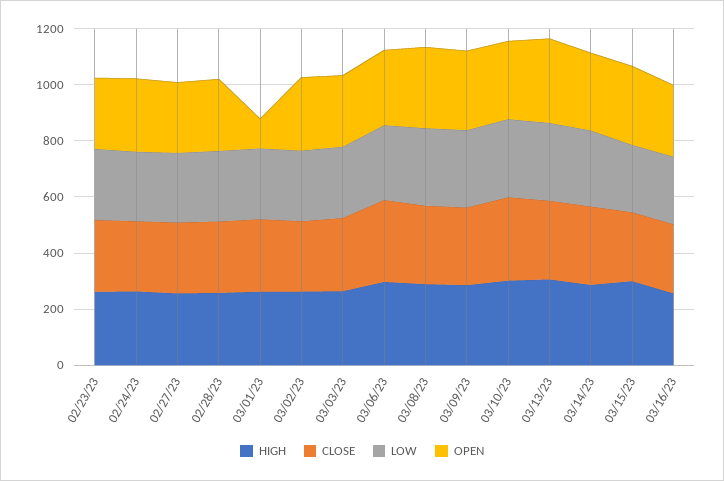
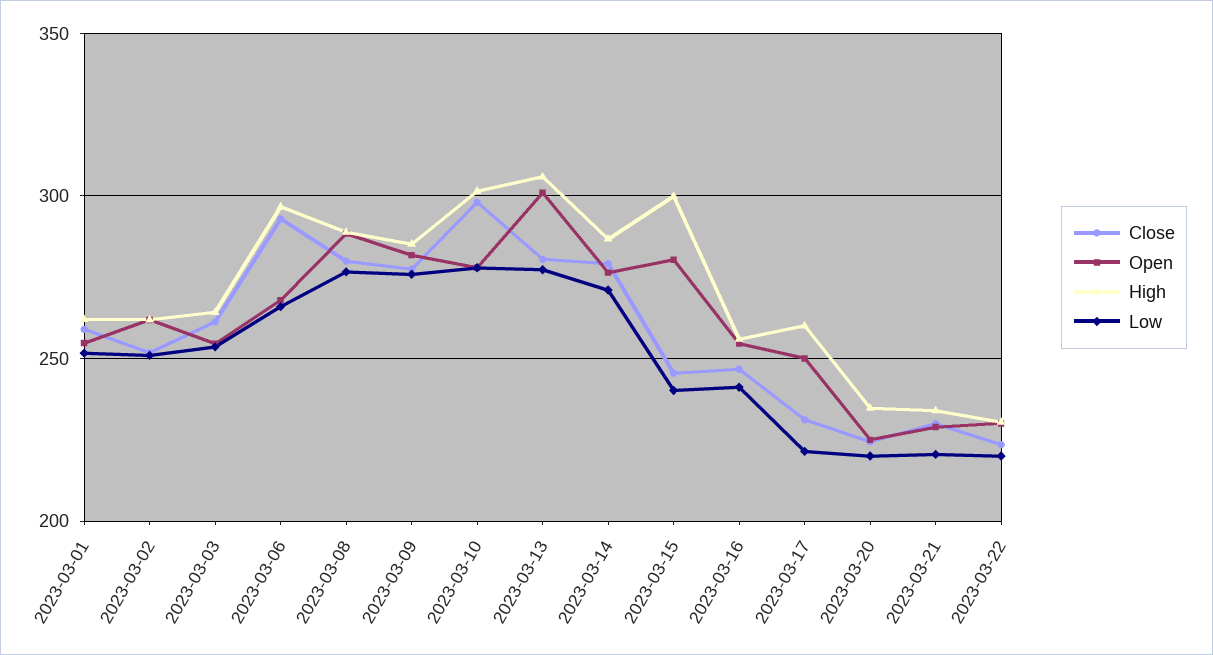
HIGH, 02/23/23: 250 -> none
CLOSE, 02/23/23: 250 -> none
LOW, 02/23/23: 250 -> none
OPEN, 02/23/23: 250 -> none
HIGH, 02/24/23: 250 -> none
CLOSE, 02/24/23: 250 -> none
LOW, 02/24/23: 250 -> none
OPEN, 02/24/23: 250 -> none
HIGH, 02/27/23: 250 -> none
CLOSE, 02/27/23: 250 -> none
LOW, 02/27/23: 250 -> none
OPEN, 02/27/23: 250 -> none
HIGH, 02/28/23: 250 -> none
CLOSE, 02/28/23: 250 -> none
LOW, 02/28/23: 250 -> none
OPEN, 02/28/23: 250 -> none
OPEN, 03/01/23: 100 -> 255
CLOSE, 2023-03-17: none -> 230
OPEN, 2023-03-17: none -> 250
HIGH, 2023-03-17: none -> 260
LOW, 2023-03-17: none -> 220
CLOSE, 2023-03-20: none -> 225
OPEN, 2023-03-20: none -> 225
HIGH, 2023-03-20: none -> 235
LOW, 2023-03-20: none -> 220
CLOSE, 2023-03-21: none -> 230
OPEN, 2023-03-21: none -> 230
HIGH, 2023-03-21: none -> 235
LOW, 2023-03-21: none -> 220
CLOSE, 2023-03-22: none -> 225
OPEN, 2023-03-22: none -> 230
HIGH, 2023-03-22: none -> 230
LOW, 2023-03-22: none -> 220

